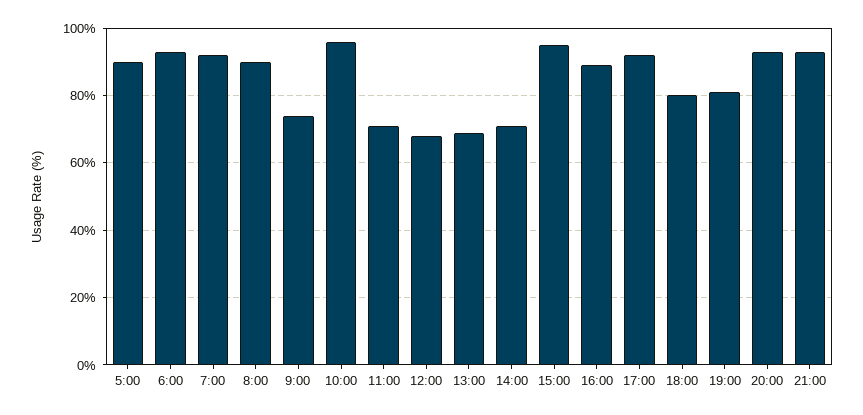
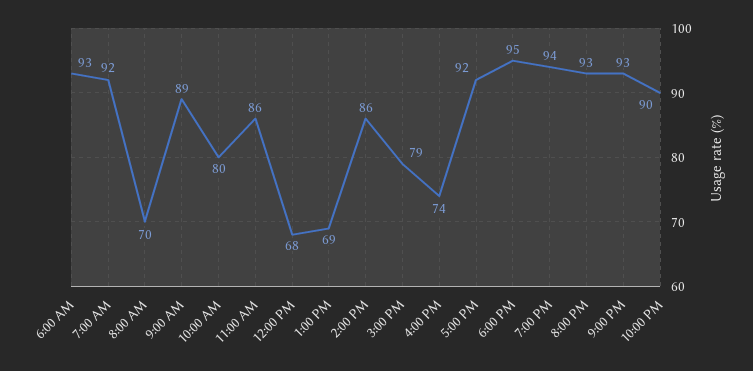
5:00: 90 -> none
8:00: 90 -> 70
9:00: 75 -> 89
10:00: 95 -> 80
11:00: 70 -> 86
14:00: 70 -> 86
15:00: 95 -> 79
16:00: 90 -> 74
18:00: 80 -> 95
19:00: 80 -> 94
10:00 PM: none -> 90

